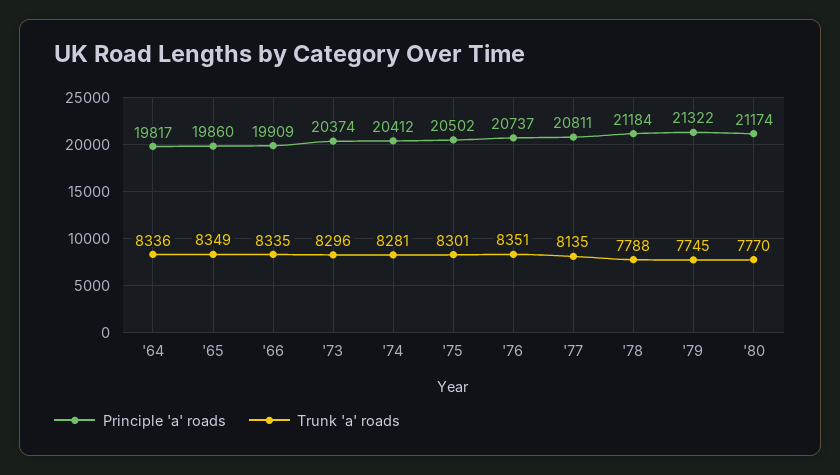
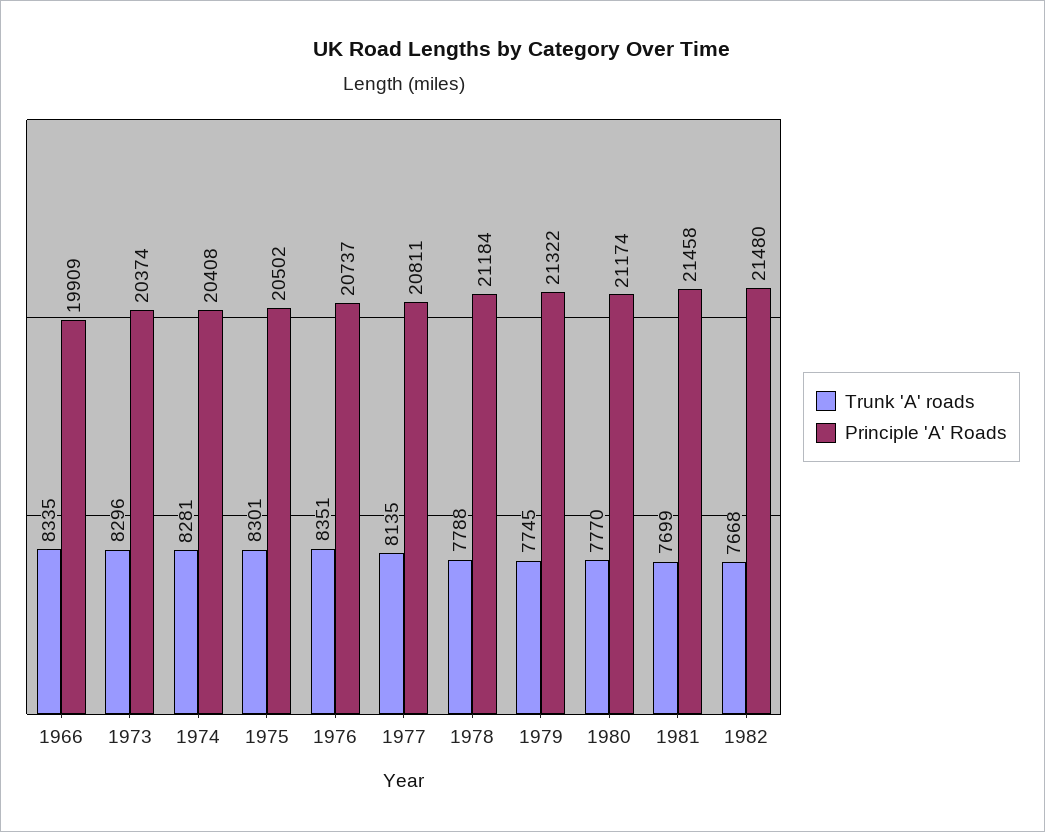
Principle 'a' roads, '64: 19817 -> none
Trunk 'a' roads, '64: 8336 -> none
Principle 'a' roads, '65: 19860 -> none
Trunk 'a' roads, '65: 8349 -> none
Principle 'a' roads, '74: 20412 -> 20408
Trunk 'a' roads, 1981: none -> 7699
Principle 'a' roads, 1981: none -> 21458
Trunk 'a' roads, 1982: none -> 7668
Principle 'a' roads, 1982: none -> 21480

